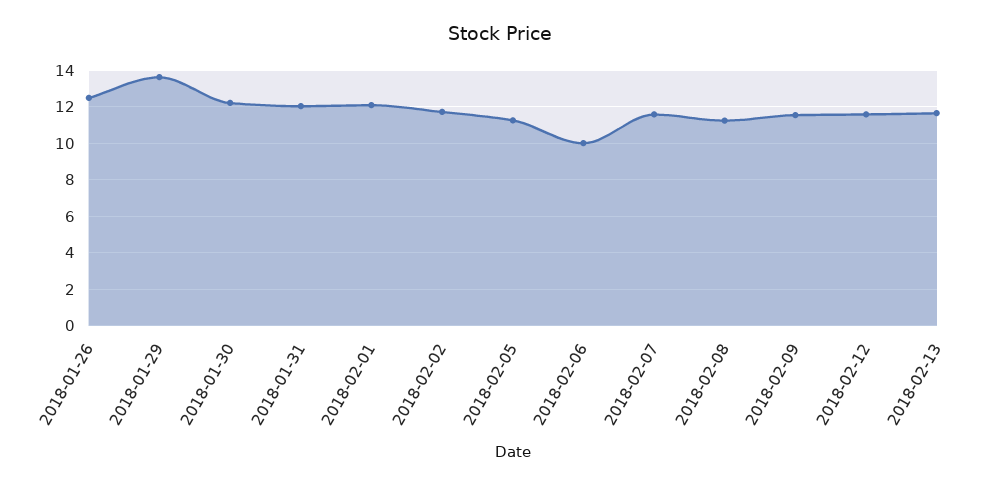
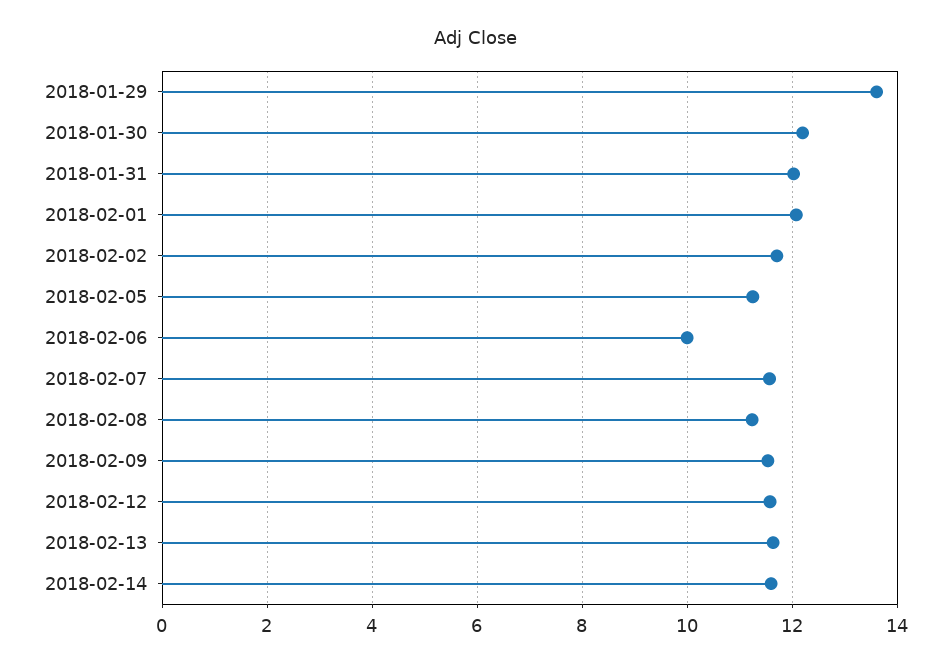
2018-01-26: 12.5 -> none
2018-02-14: none -> 11.6

